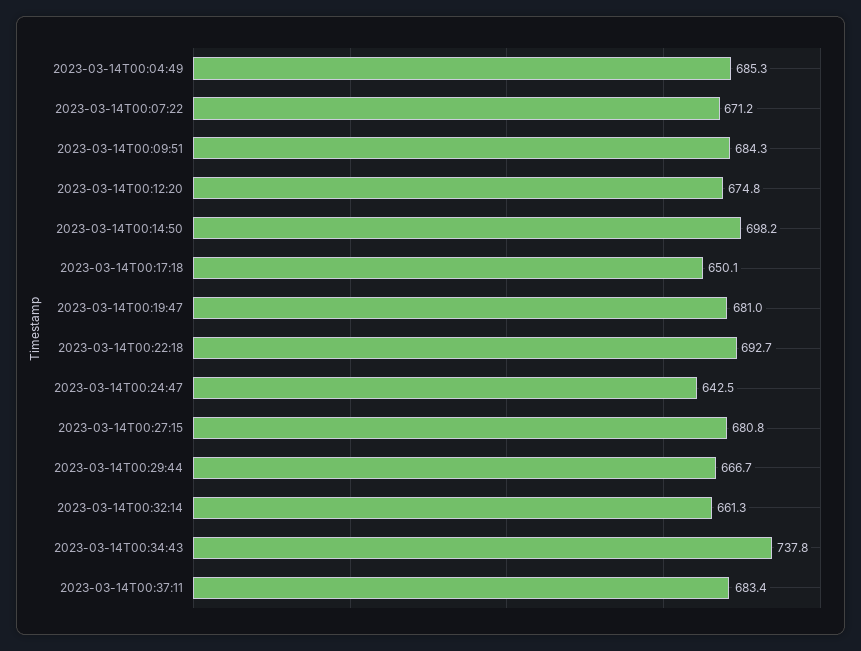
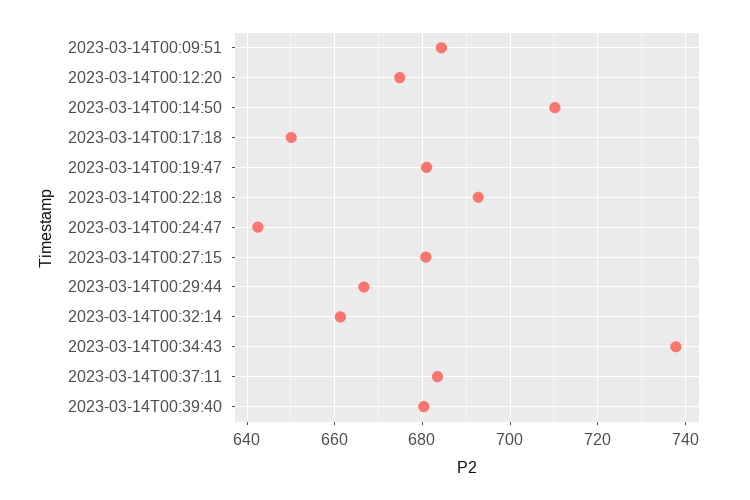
2023-03-14T00:04:49: 685.3 -> none
2023-03-14T00:07:22: 671.2 -> none
2023-03-14T00:14:50: 698.2 -> 710
2023-03-14T00:39:40: none -> 680

